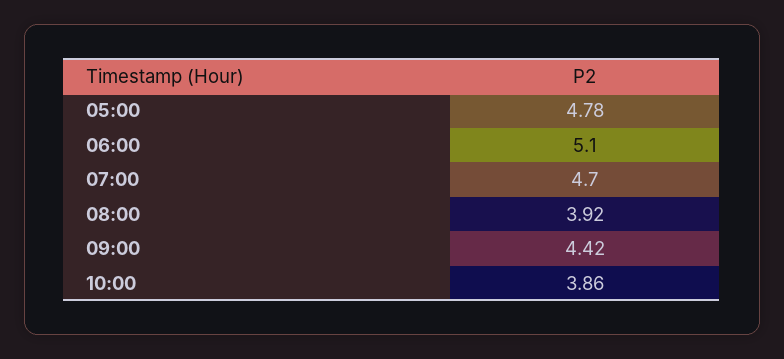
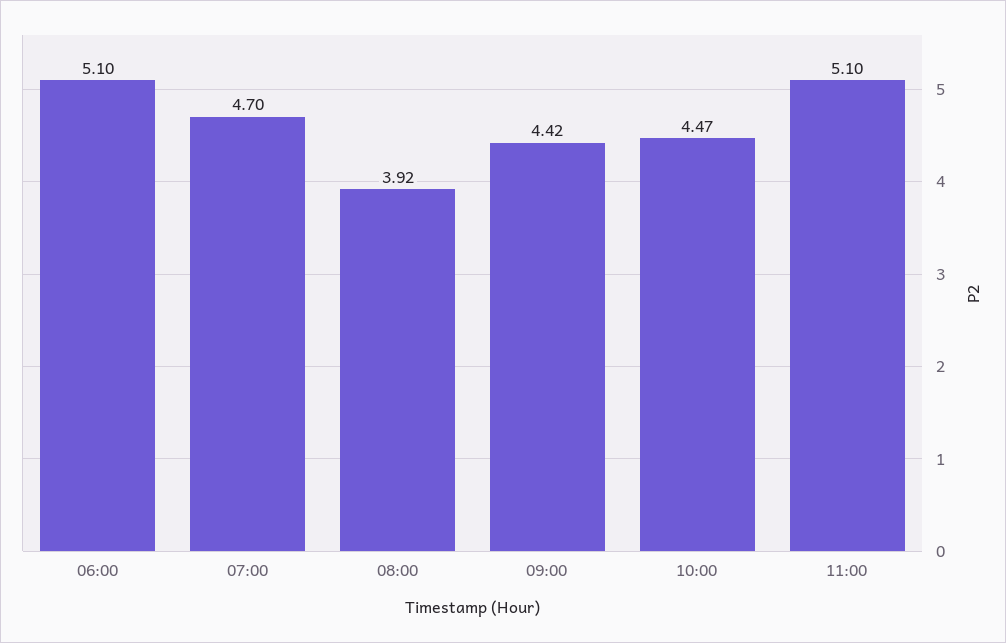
05:00: 4.78 -> none
10:00: 3.86 -> 4.47
11:00: none -> 5.1

